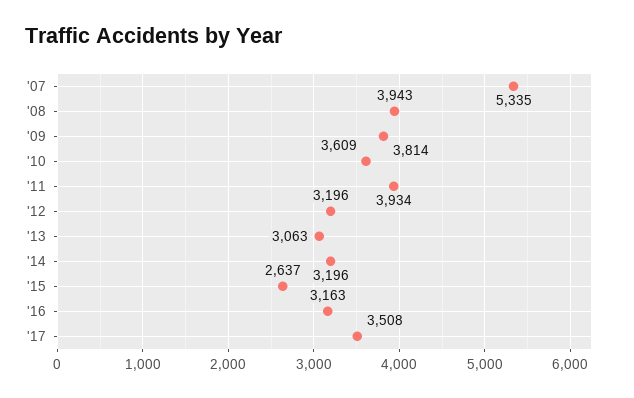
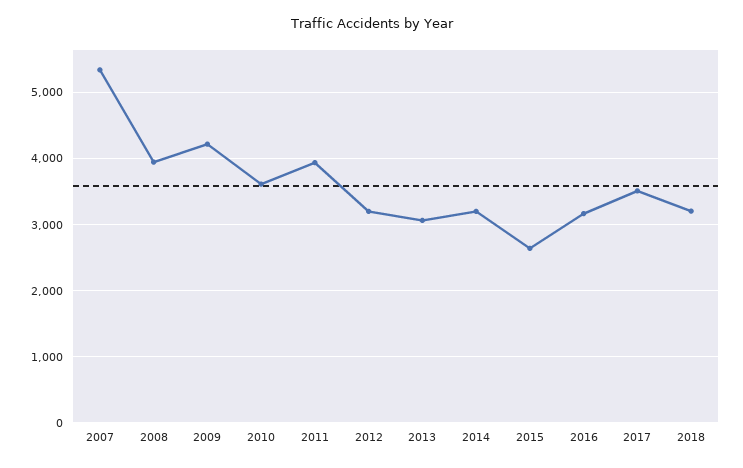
'09: 3814 -> 4200
2018: none -> 3200

